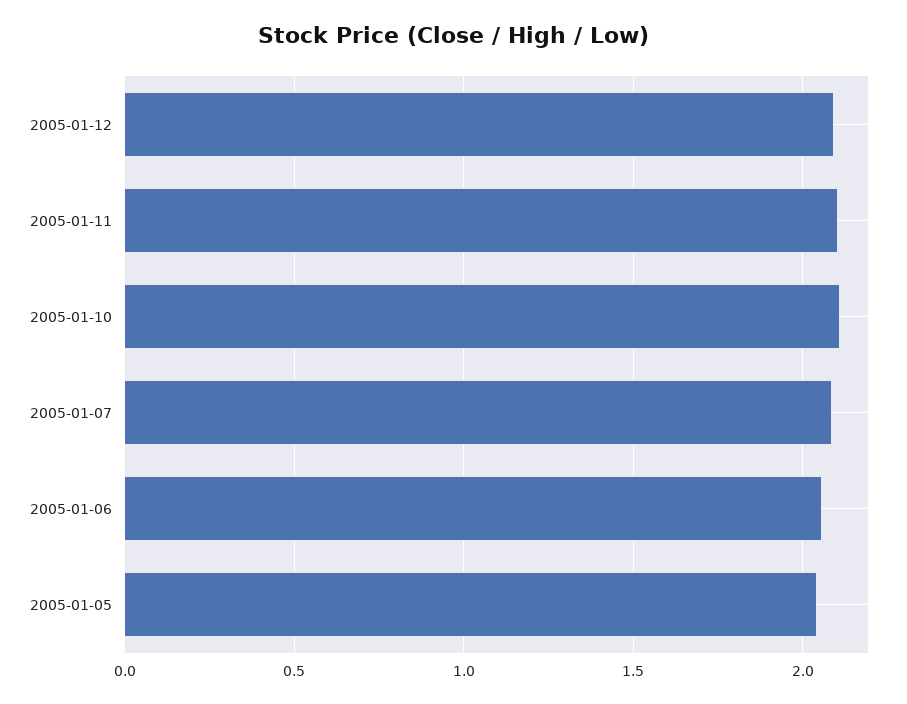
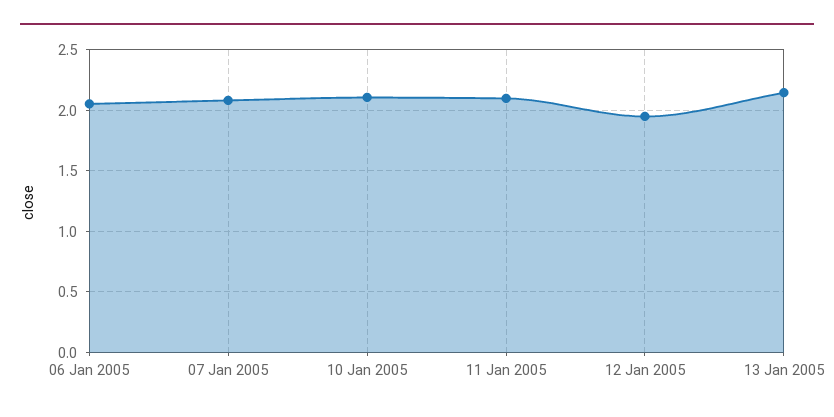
2005-01-12: 2.1 -> 1.95
2005-01-05: 2.05 -> none
13 Jan 2005: none -> 2.15

